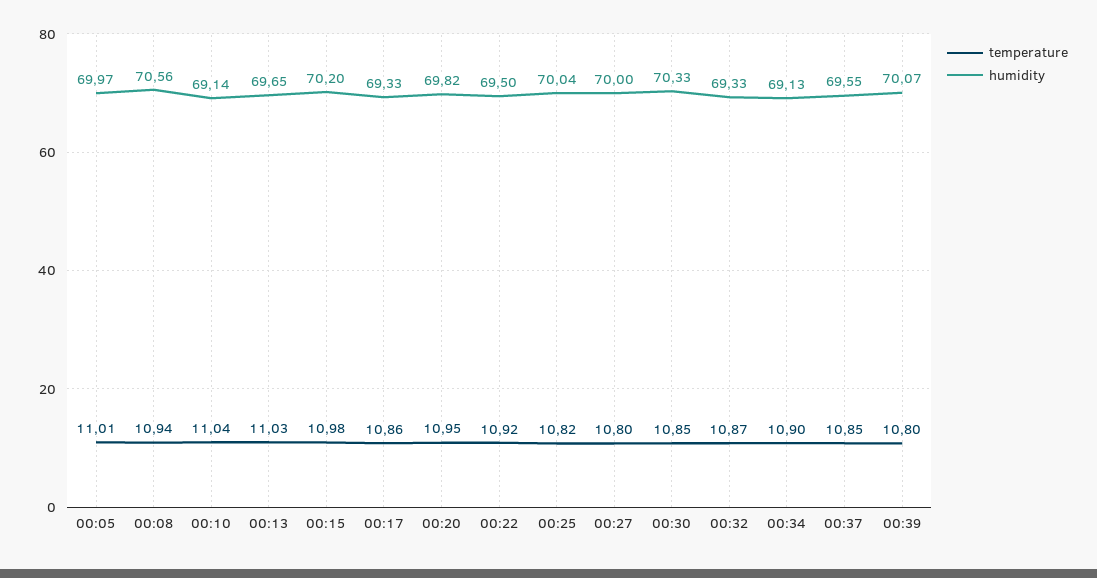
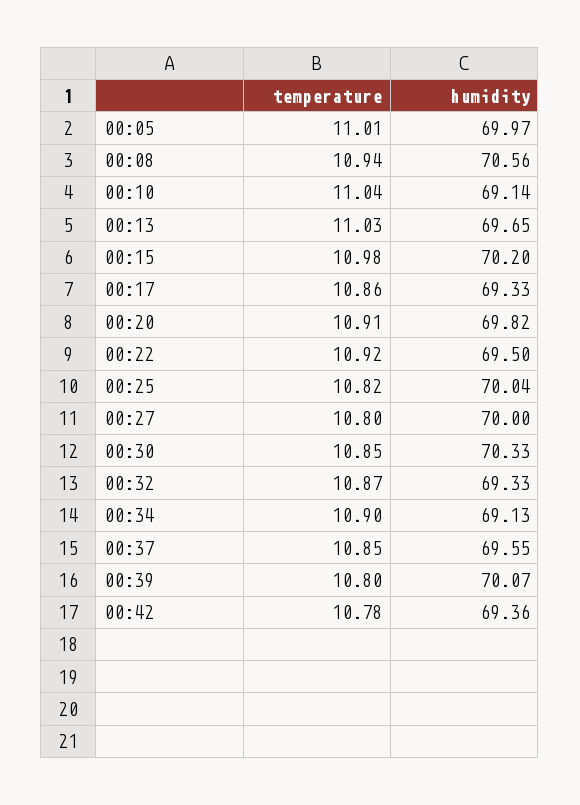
temperature, 00:20: 10.95 -> 10.91
temperature, 00:42: none -> 10.78
humidity, 00:42: none -> 69.36

